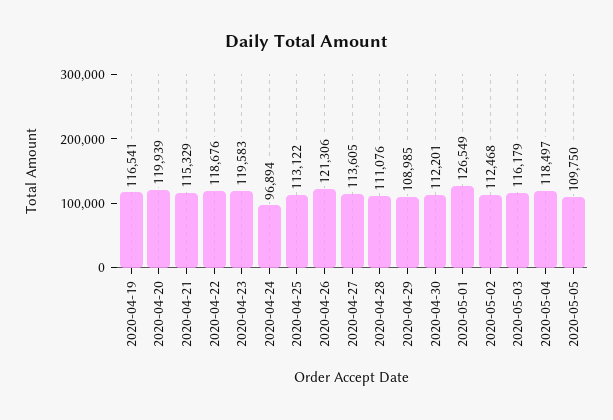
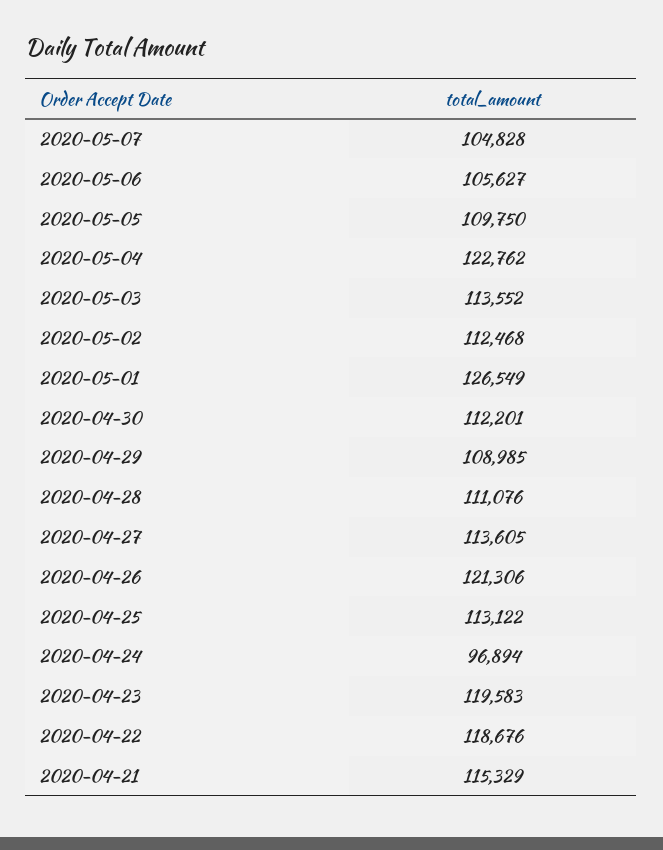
2020-04-19: 116541 -> none
2020-04-20: 119939 -> none
2020-05-03: 116179 -> 113552
2020-05-04: 118497 -> 122762
2020-05-07: none -> 104828
2020-05-06: none -> 105627

